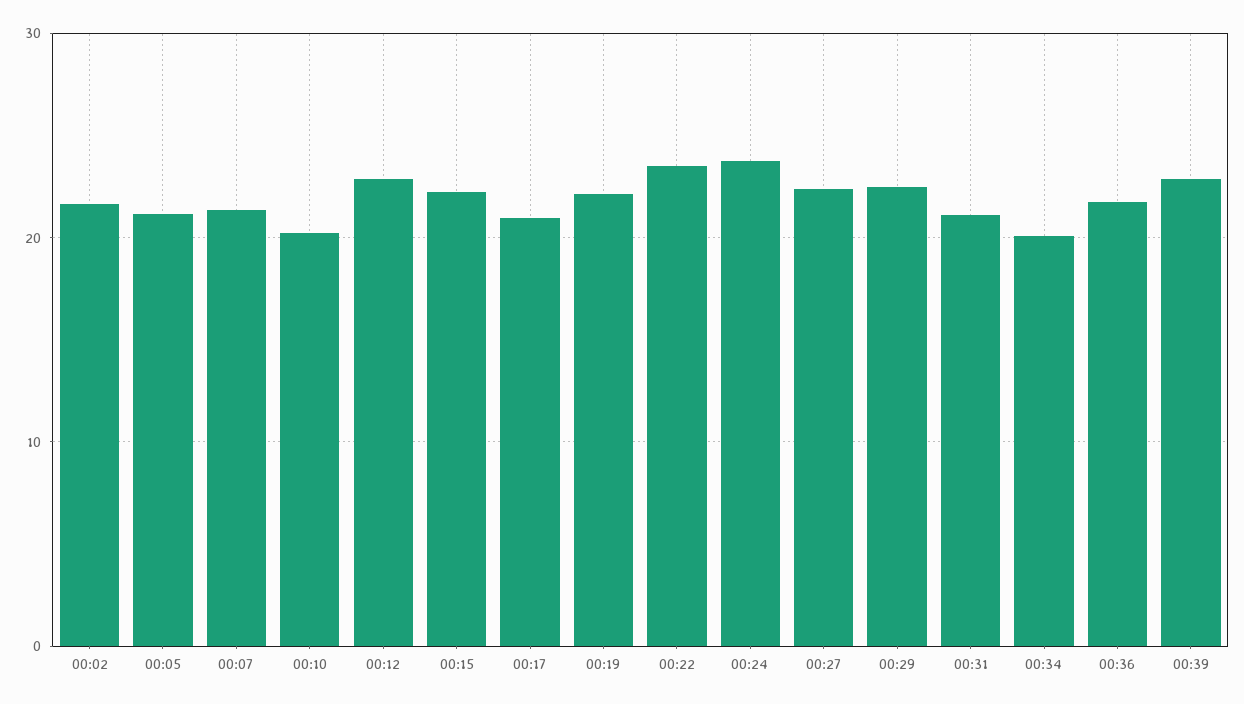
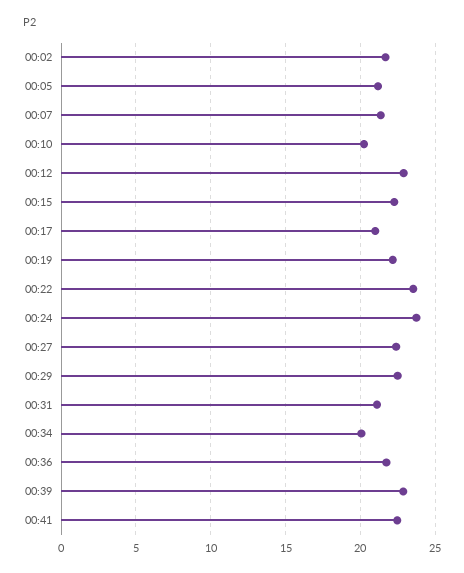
00:41: none -> 22.5

